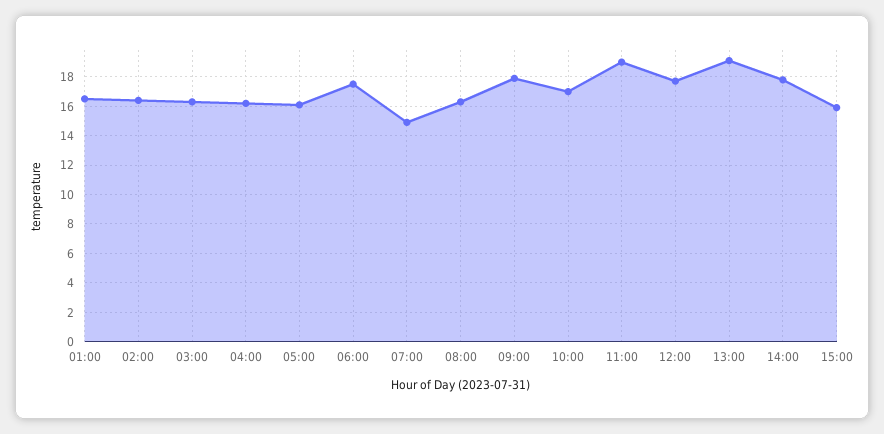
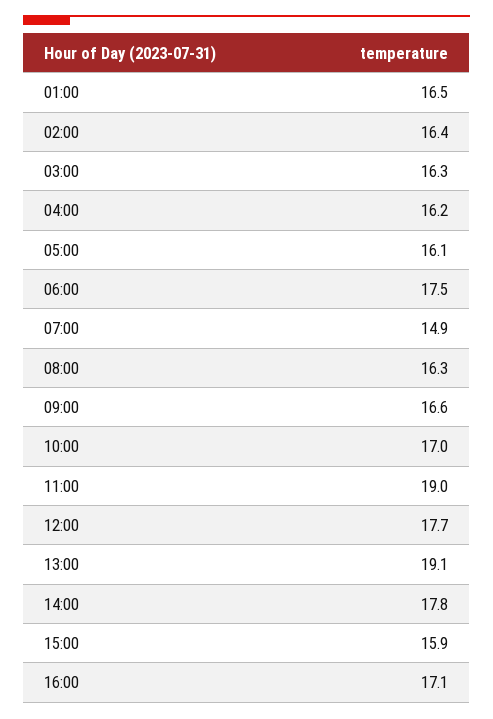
09:00: 18 -> 16.6
16:00: none -> 17.1

